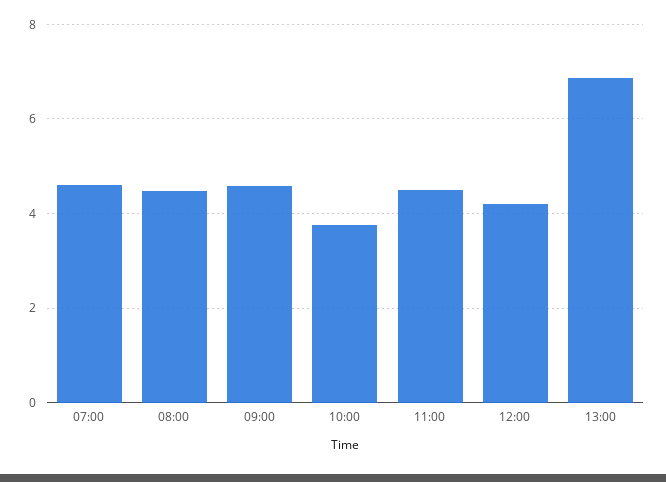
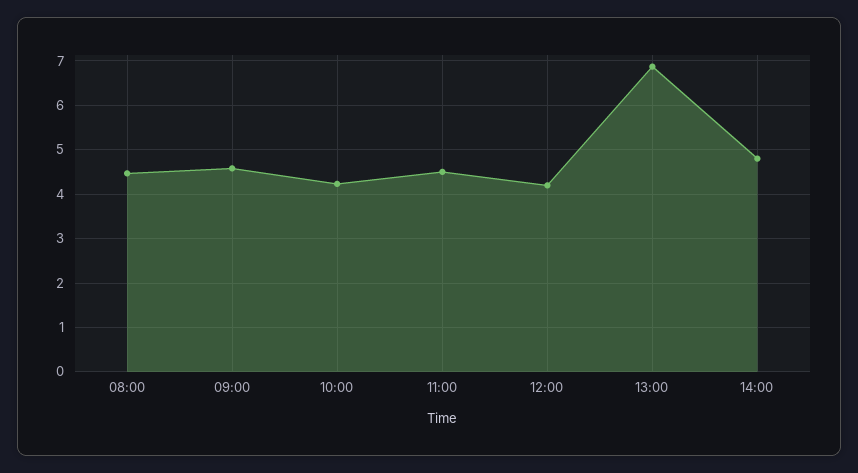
07:00: 4.6 -> none
10:00: 3.8 -> 4.2
14:00: none -> 4.8

